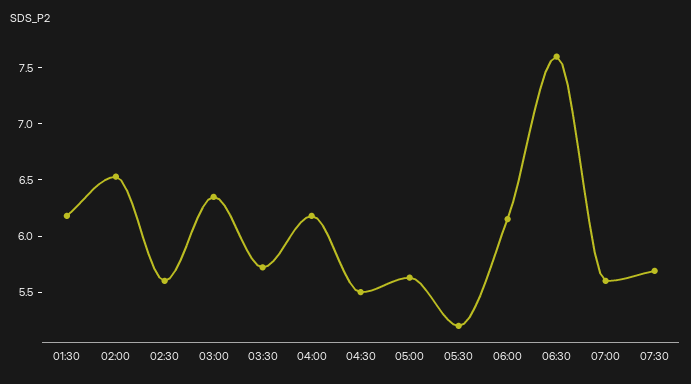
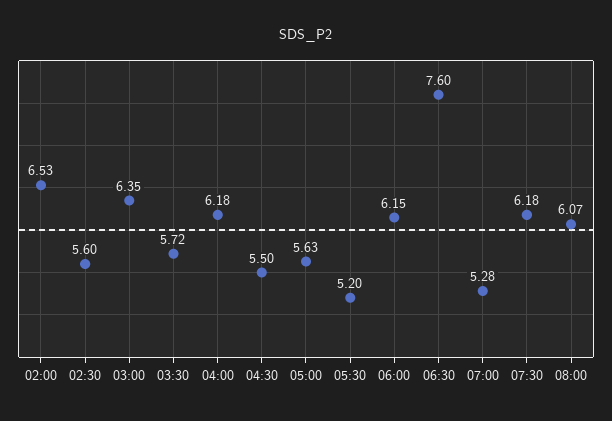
01:30: 6.2 -> none
07:00: 5.6 -> 5.28
07:30: 5.7 -> 6.18
08:00: none -> 6.07

